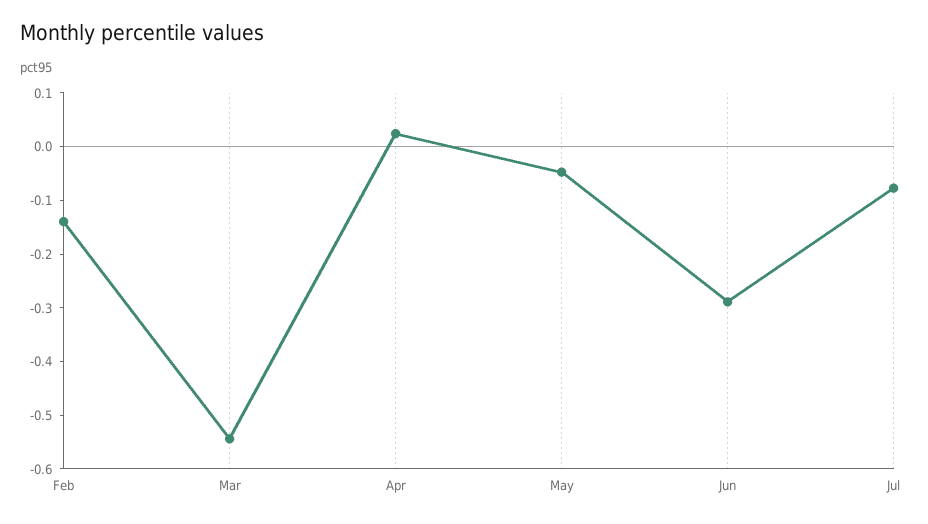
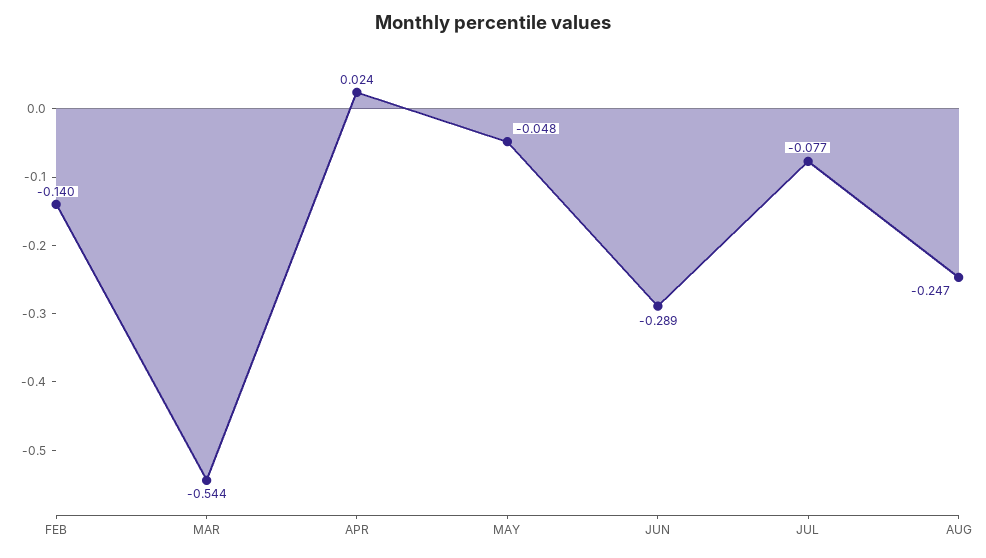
AUG: none -> -0.247

